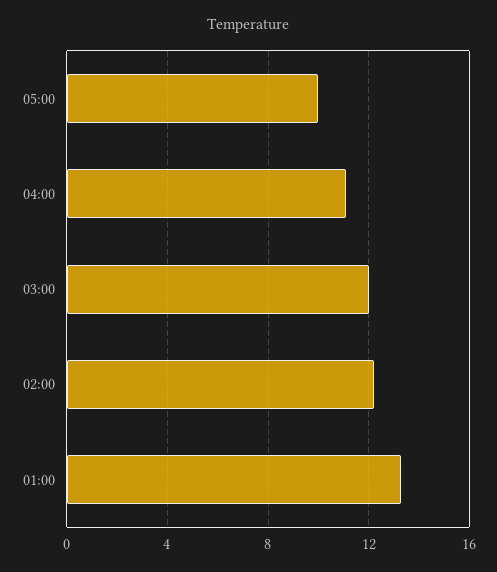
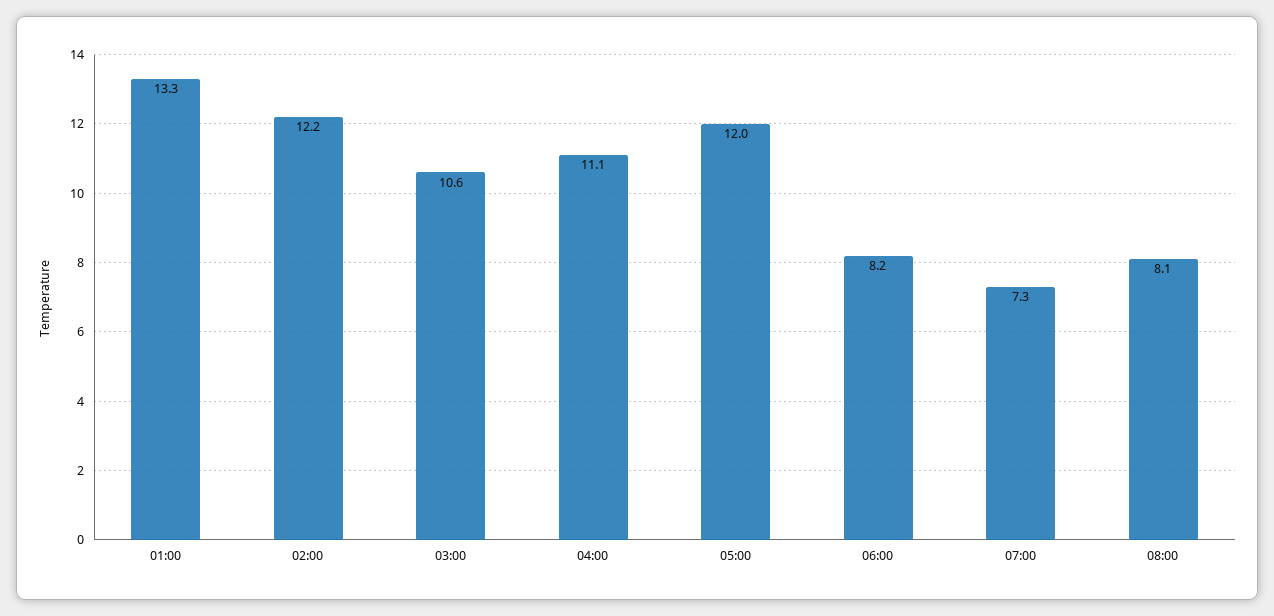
05:00: 10 -> 12
03:00: 12 -> 10.6
06:00: none -> 8.2
07:00: none -> 7.3
08:00: none -> 8.1

